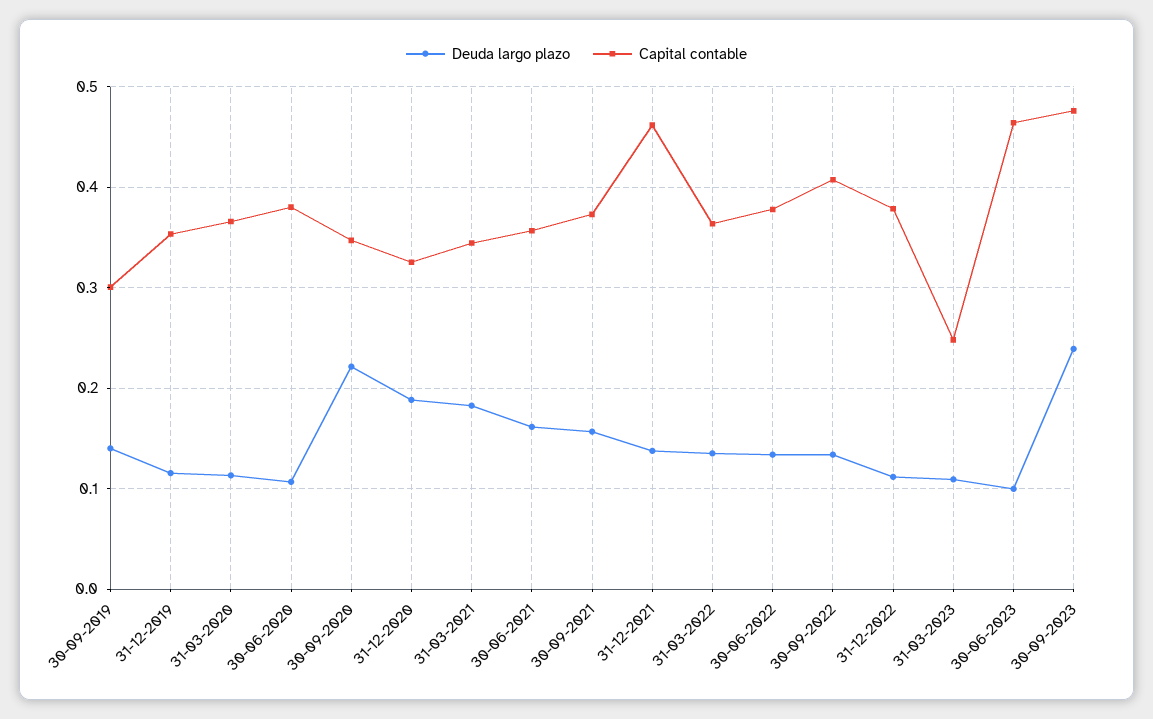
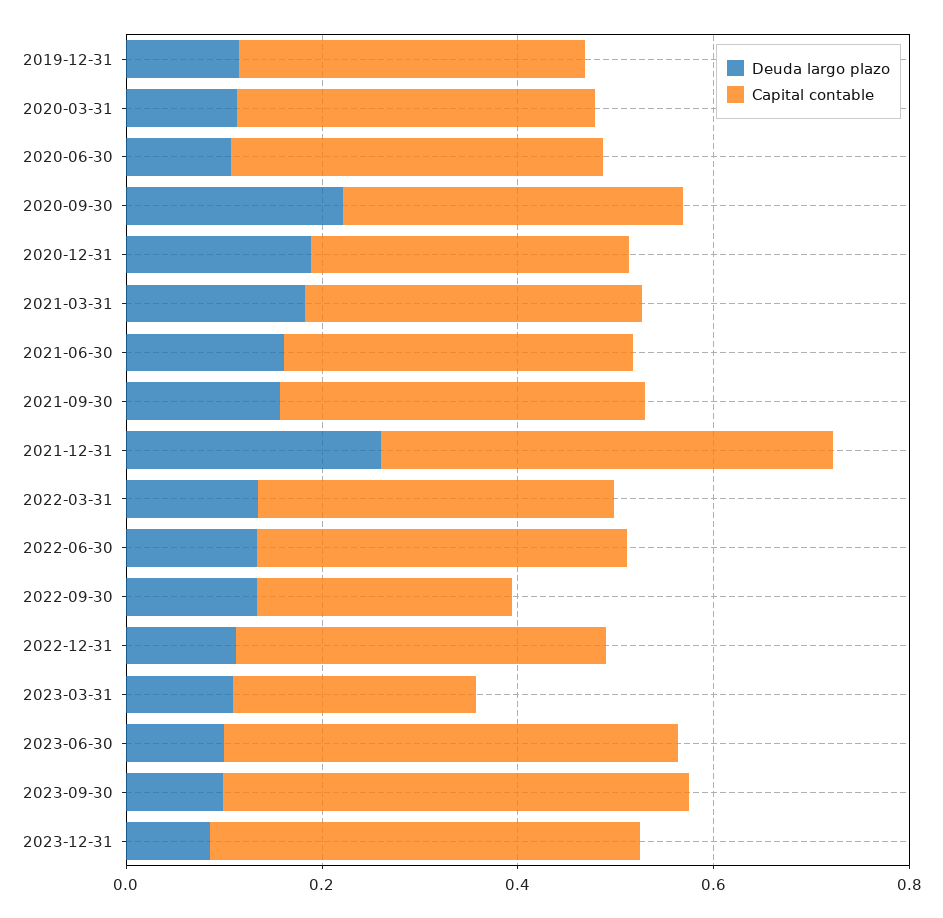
Deuda largo plazo, 30-09-2019: 0.14 -> none
Capital contable, 30-09-2019: 0.3 -> none
Deuda largo plazo, 31-12-2021: 0.14 -> 0.25
Capital contable, 30-09-2022: 0.41 -> 0.25
Deuda largo plazo, 30-09-2023: 0.24 -> 0.1
Deuda largo plazo, 2023-12-31: none -> 0.1
Capital contable, 2023-12-31: none -> 0.45

